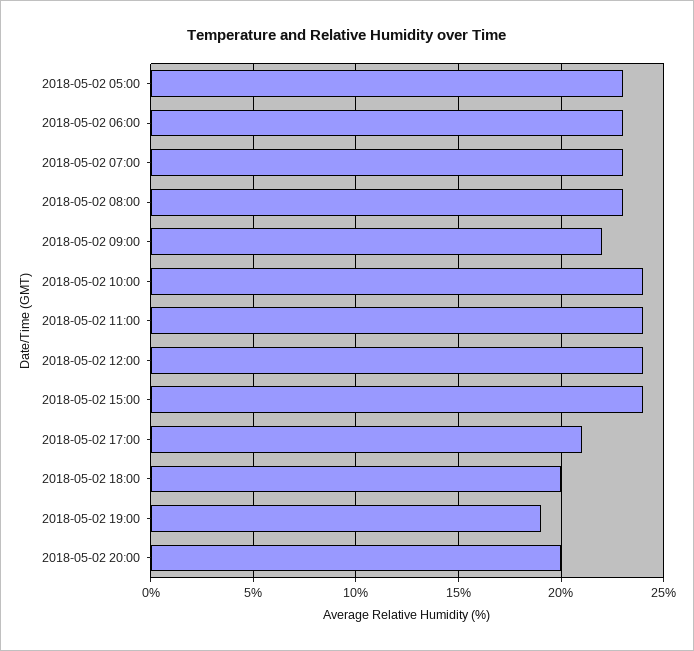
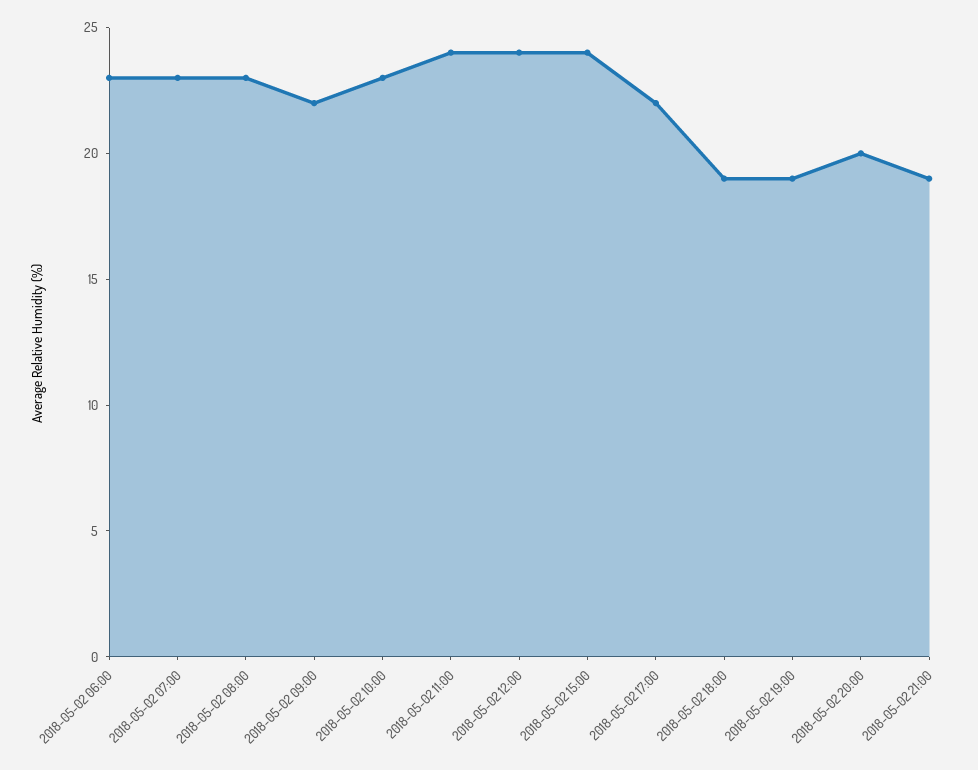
2018-05-02 05:00: 23 -> none
2018-05-02 10:00: 24 -> 23
2018-05-02 17:00: 21 -> 22
2018-05-02 18:00: 20 -> 19
2018-05-02 21:00: none -> 19

